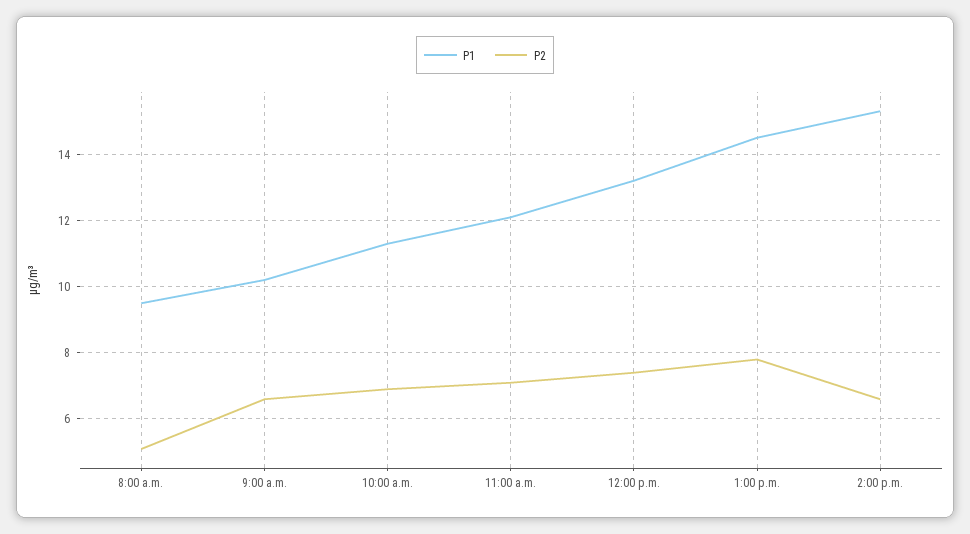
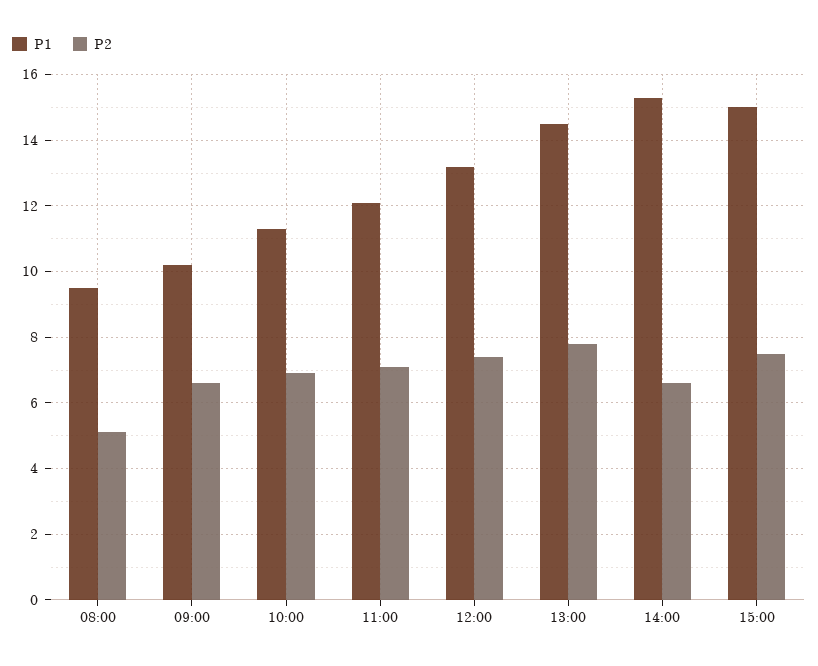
P1, 15:00: none -> 15
P2, 15:00: none -> 7.5

